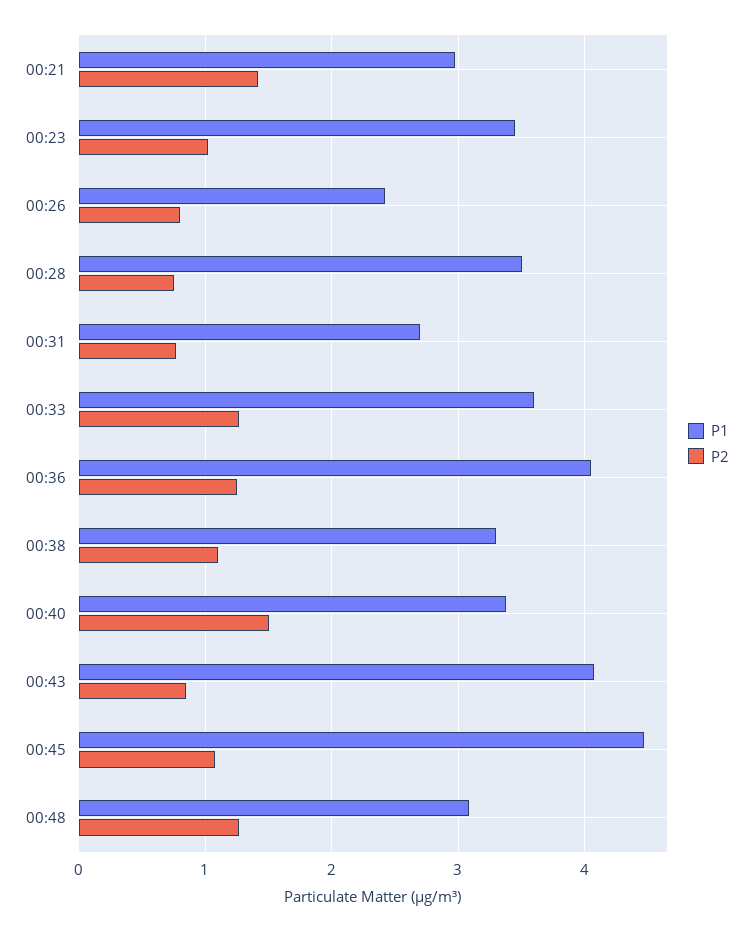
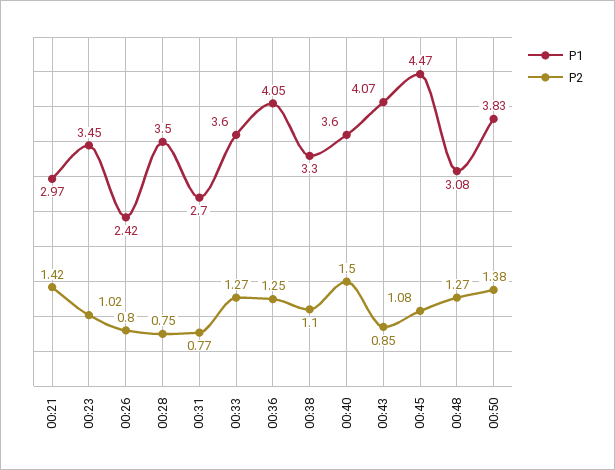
P1, 00:40: 3.4 -> 3.6
P1, 00:50: none -> 3.83
P2, 00:50: none -> 1.38

